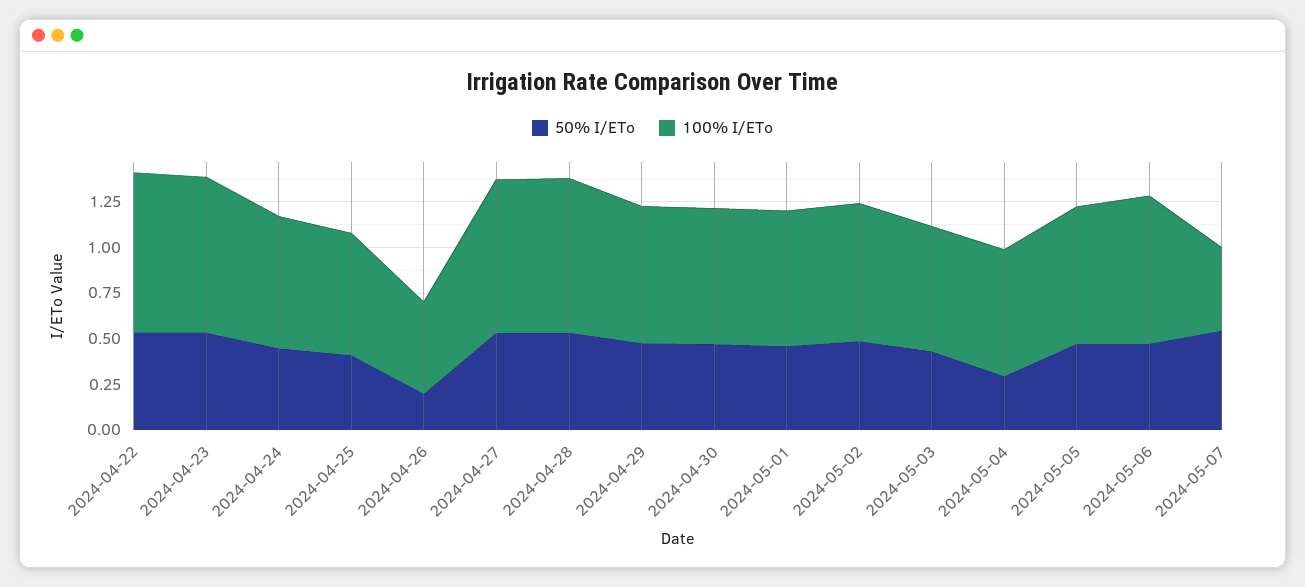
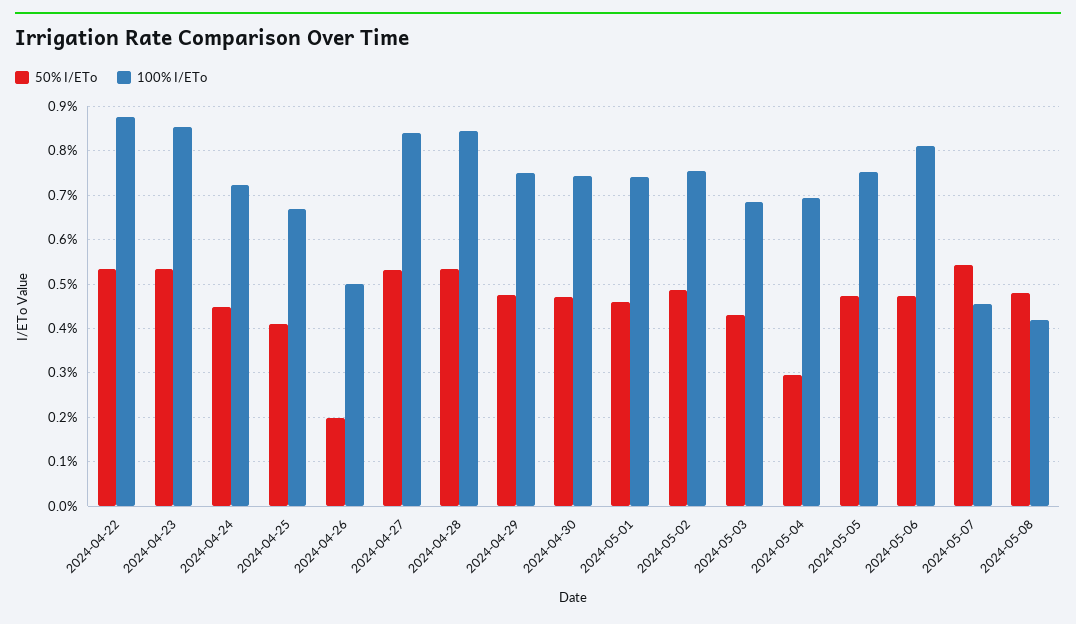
50% I/ETo, 2024-05-08: none -> 0.48
100% I/ETo, 2024-05-08: none -> 0.42

